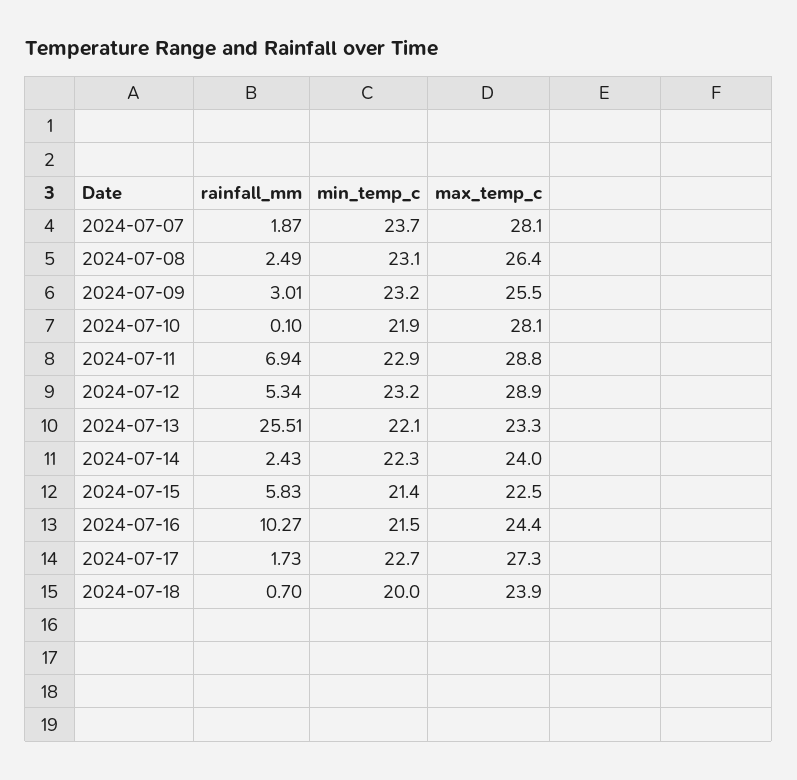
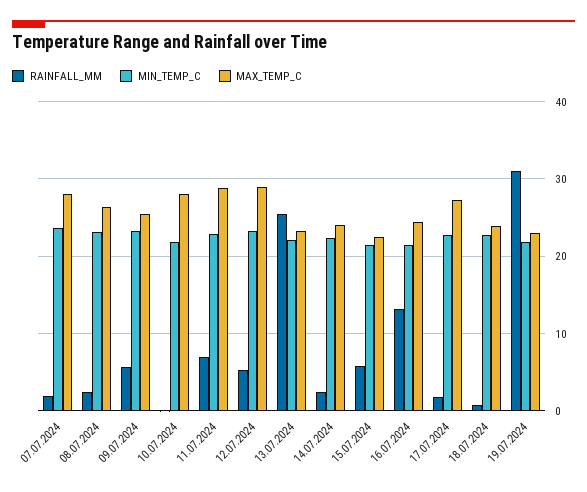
rainfall_mm, 2024-07-09: 3.01 -> 6
rainfall_mm, 2024-07-16: 10.27 -> 13
min_temp_c, 2024-07-18: 20 -> 23
rainfall_mm, 19.07.2024: none -> 31
min_temp_c, 19.07.2024: none -> 22
max_temp_c, 19.07.2024: none -> 23

